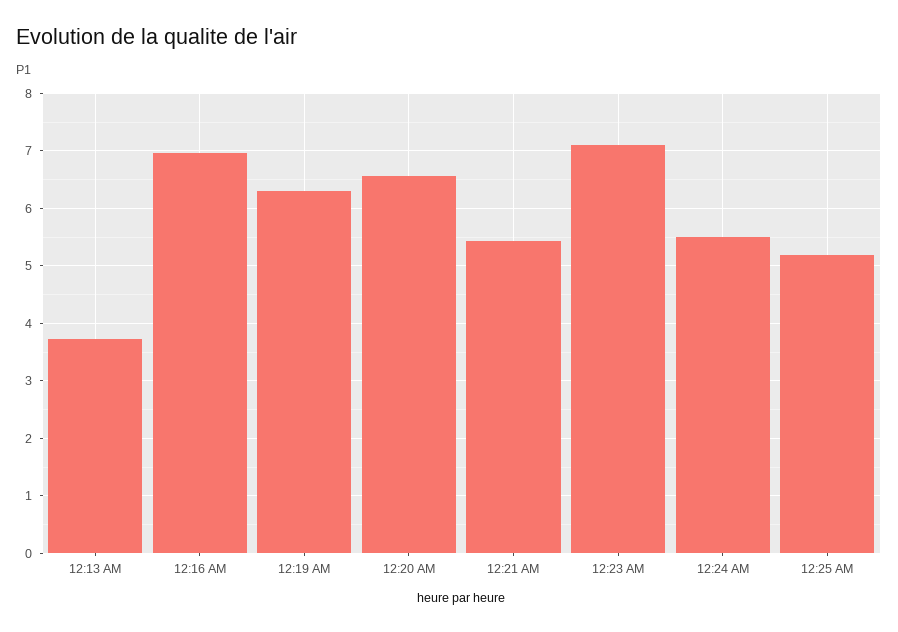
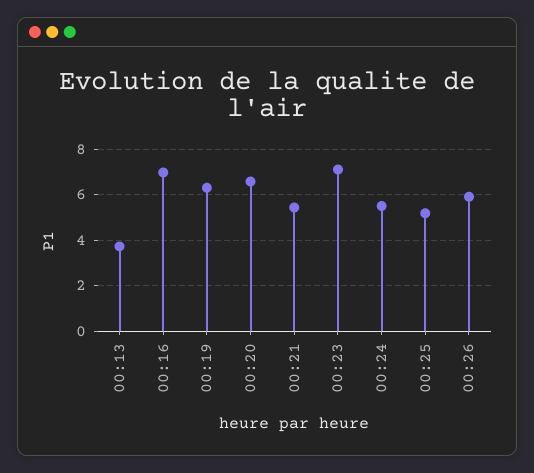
00:26: none -> 6

